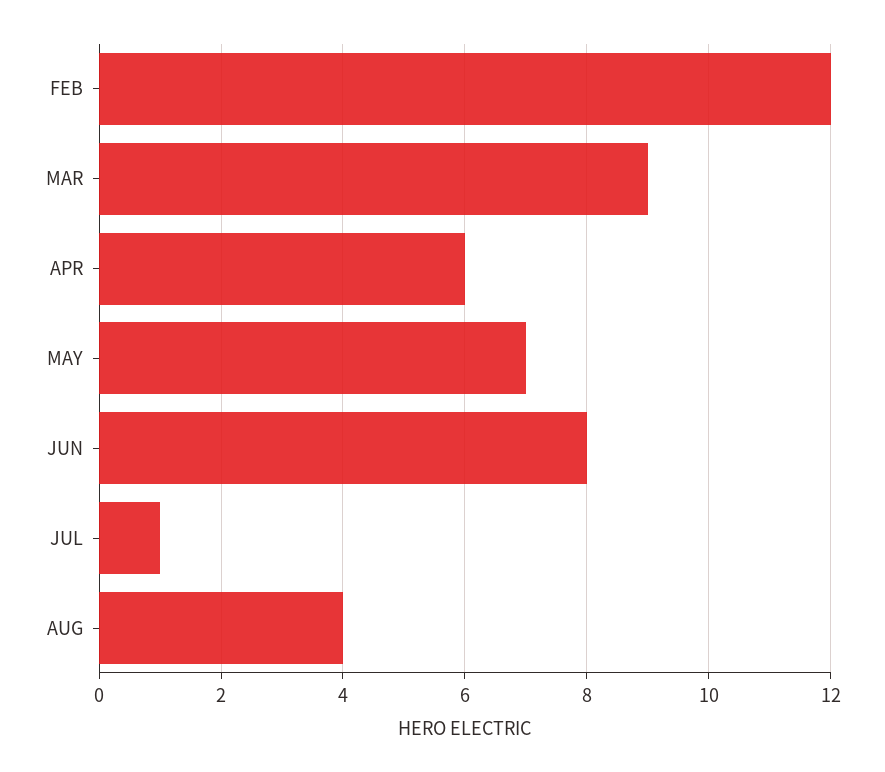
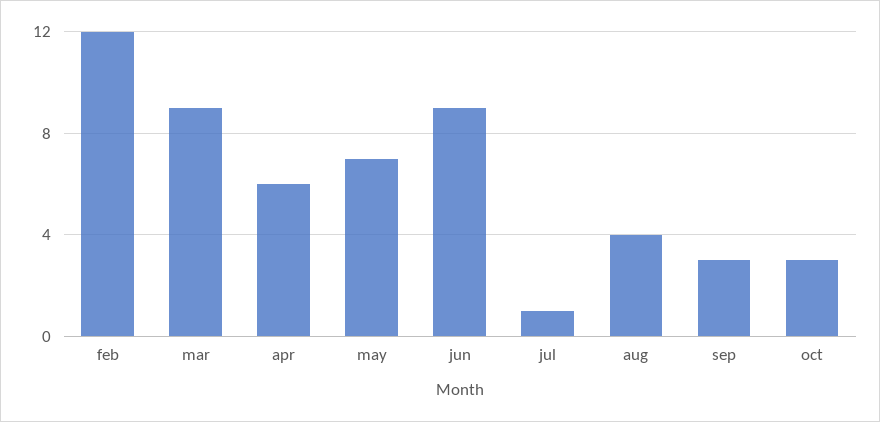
JUN: 8 -> 9
sep: none -> 3
oct: none -> 3

